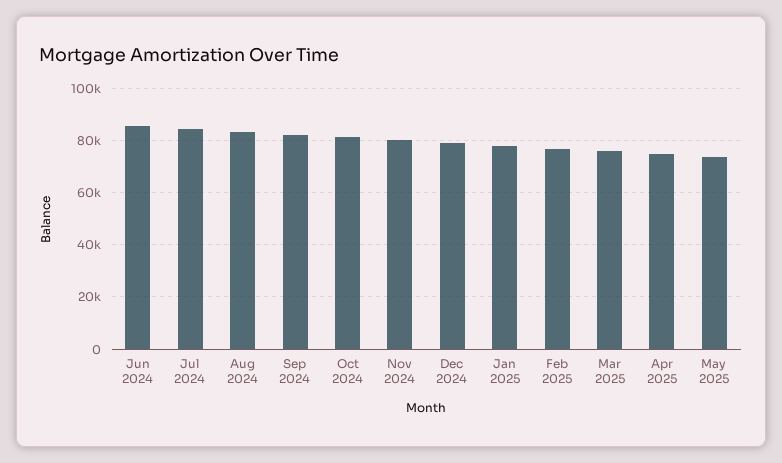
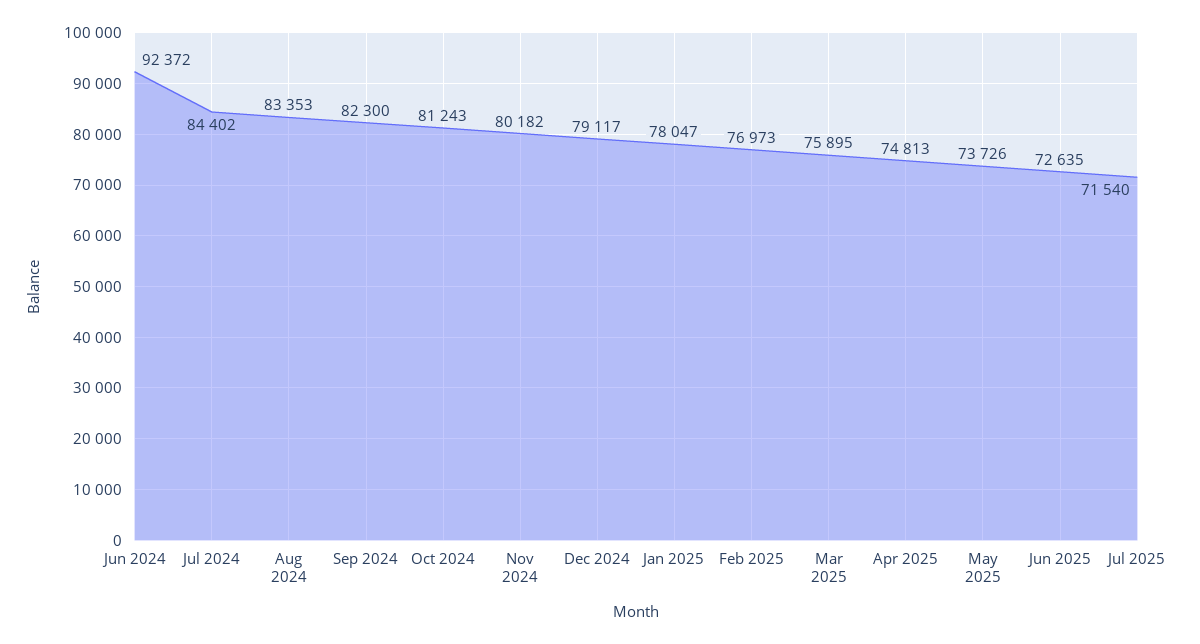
Jun 2024: 85000 -> 92372
Jun 2025: none -> 72635
Jul 2025: none -> 71540

